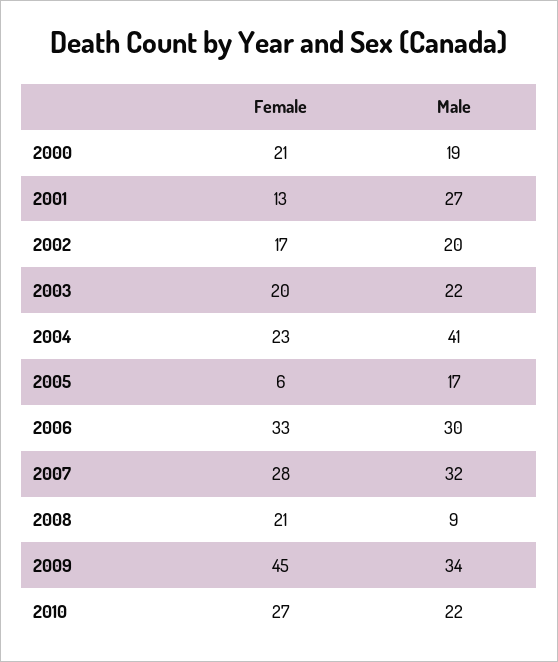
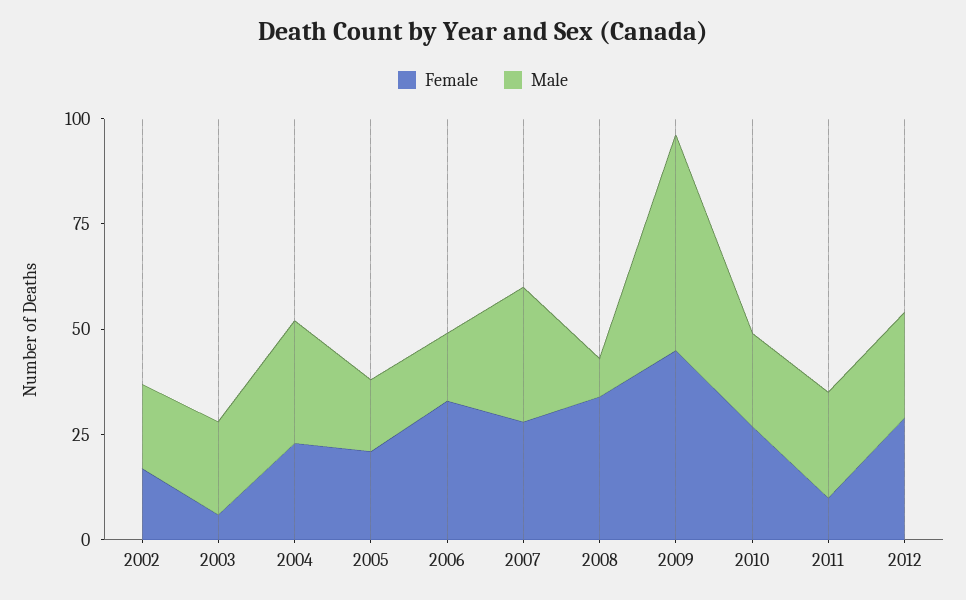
Female, 2000: 21 -> none
Male, 2000: 19 -> none
Female, 2001: 13 -> none
Male, 2001: 27 -> none
Female, 2003: 20 -> 5
Male, 2004: 41 -> 30
Female, 2005: 6 -> 20
Male, 2006: 30 -> 15
Female, 2008: 21 -> 35
Male, 2009: 34 -> 50
Female, 2011: none -> 10
Male, 2011: none -> 25
Female, 2012: none -> 30
Male, 2012: none -> 25

